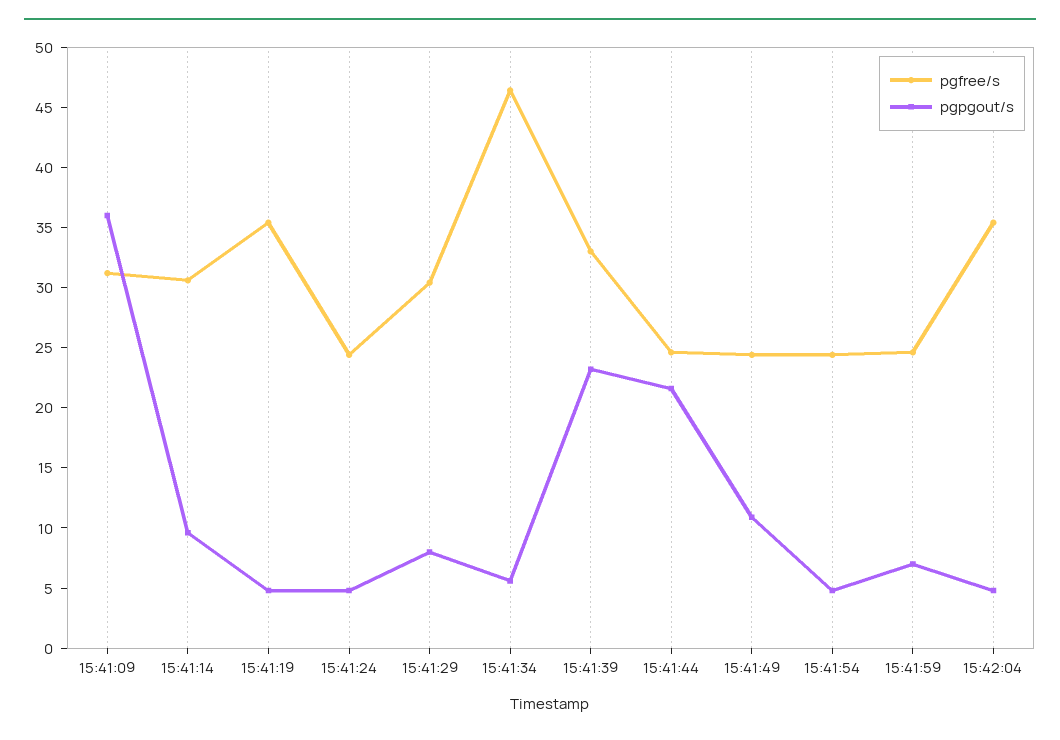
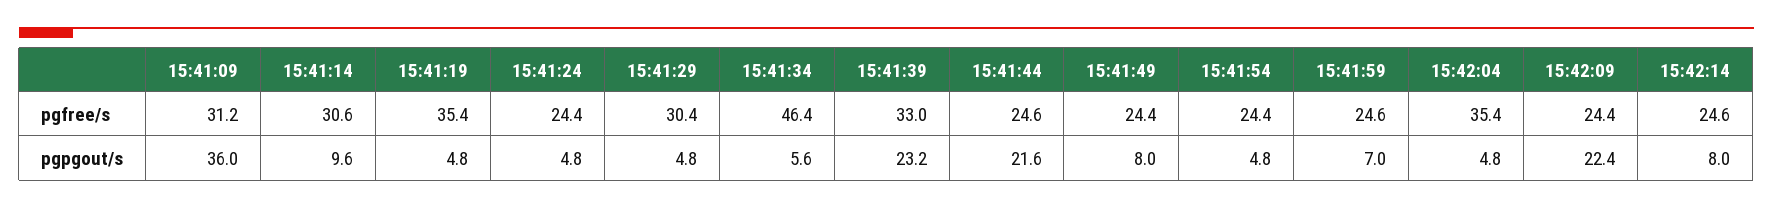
pgpgout/s, 15:41:29: 8 -> 4.8
pgpgout/s, 15:41:49: 11 -> 8
pgfree/s, 15:42:09: none -> 24.4
pgfree/s, 15:42:14: none -> 24.6
pgpgout/s, 15:42:09: none -> 22.4
pgpgout/s, 15:42:14: none -> 8

